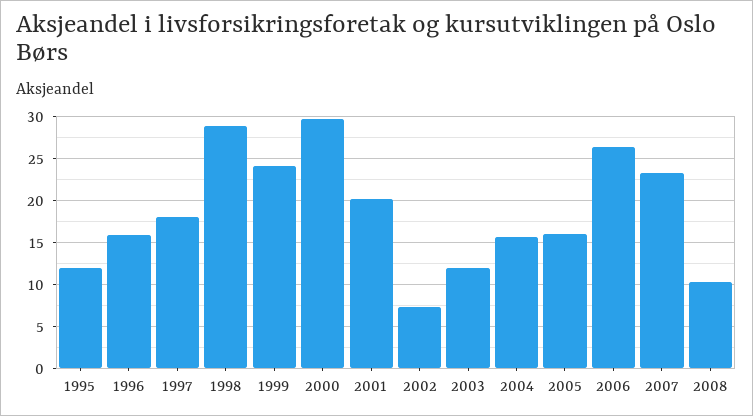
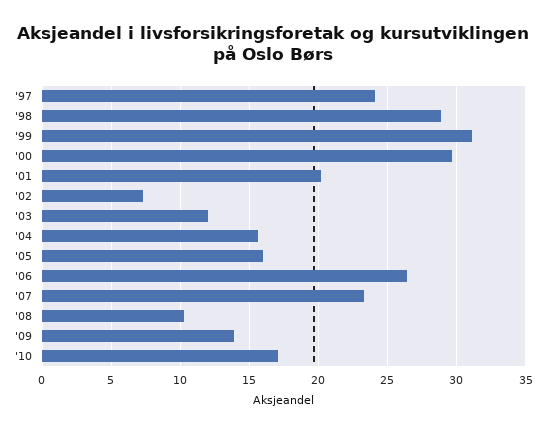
1995: 12 -> none
1996: 16 -> none
1997: 18 -> 24
1999: 24 -> 31
'09: none -> 14
'10: none -> 17

